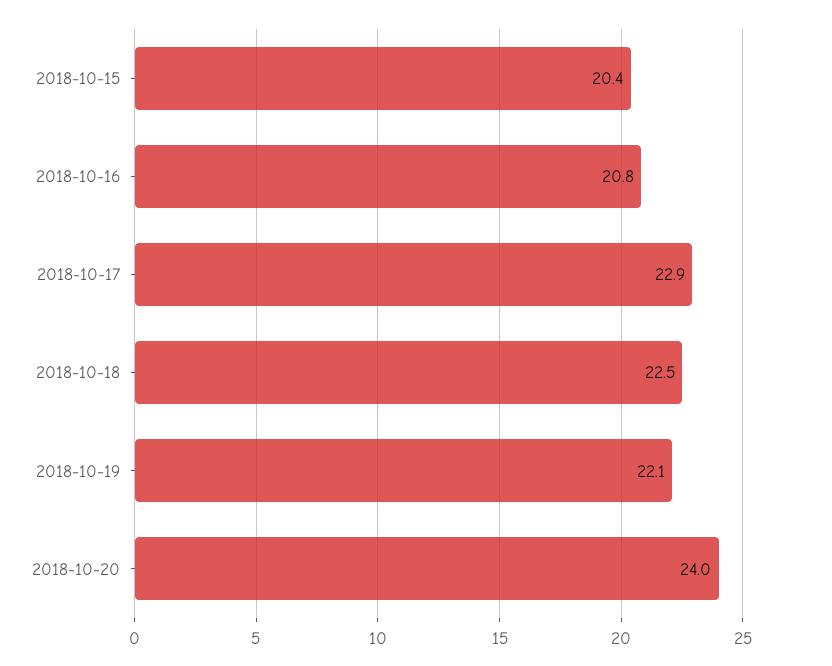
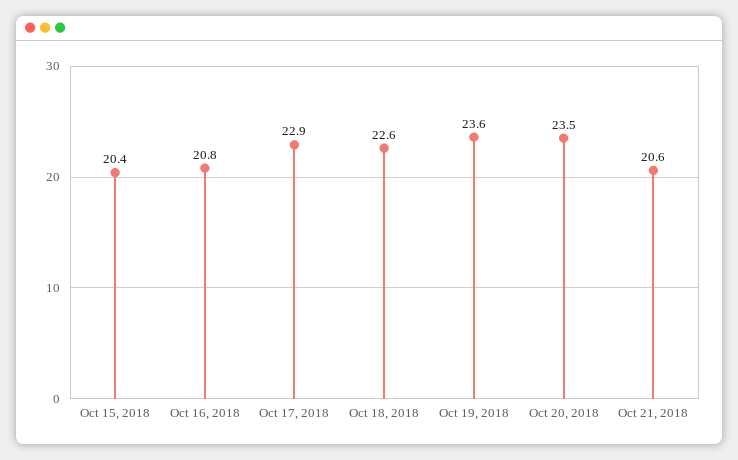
2018-10-18: 22.5 -> 22.6
2018-10-19: 22.1 -> 23.6
2018-10-20: 24 -> 23.5
Oct 21, 2018: none -> 20.6

